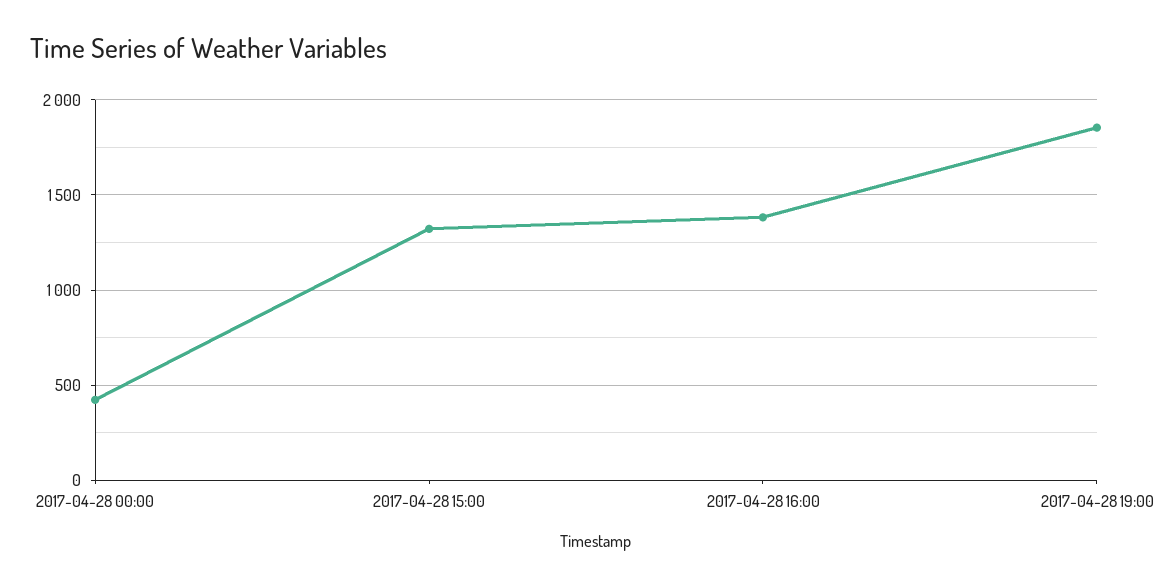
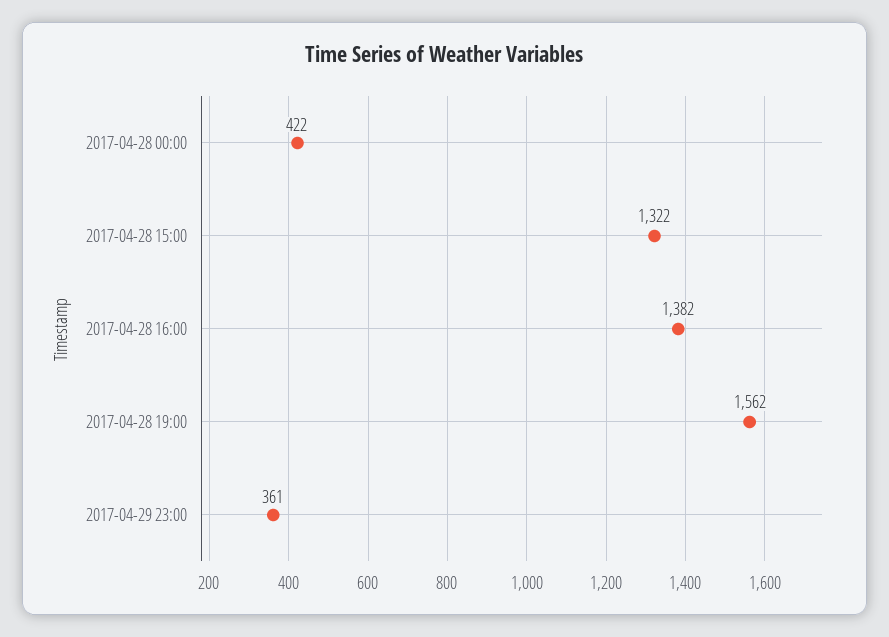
2017-04-28 19:00: 1850 -> 1562
2017-04-29 23:00: none -> 361

